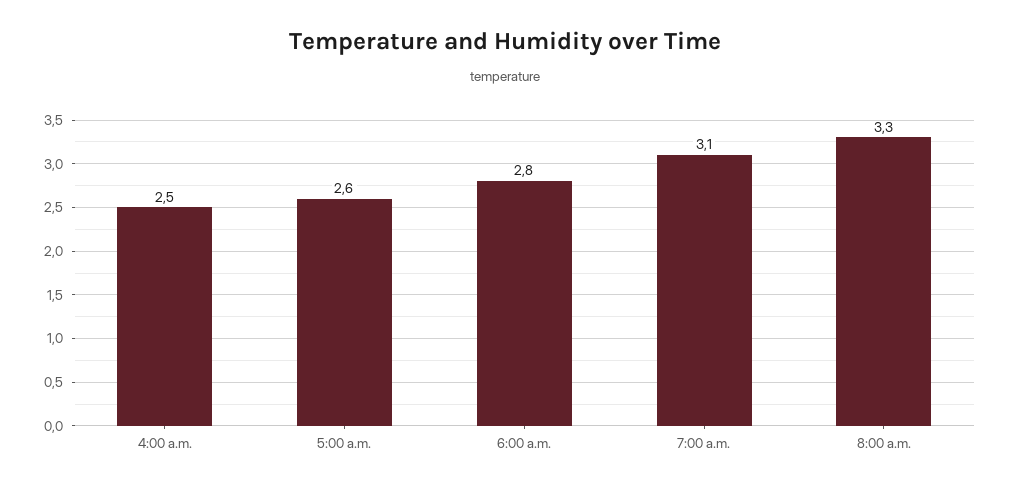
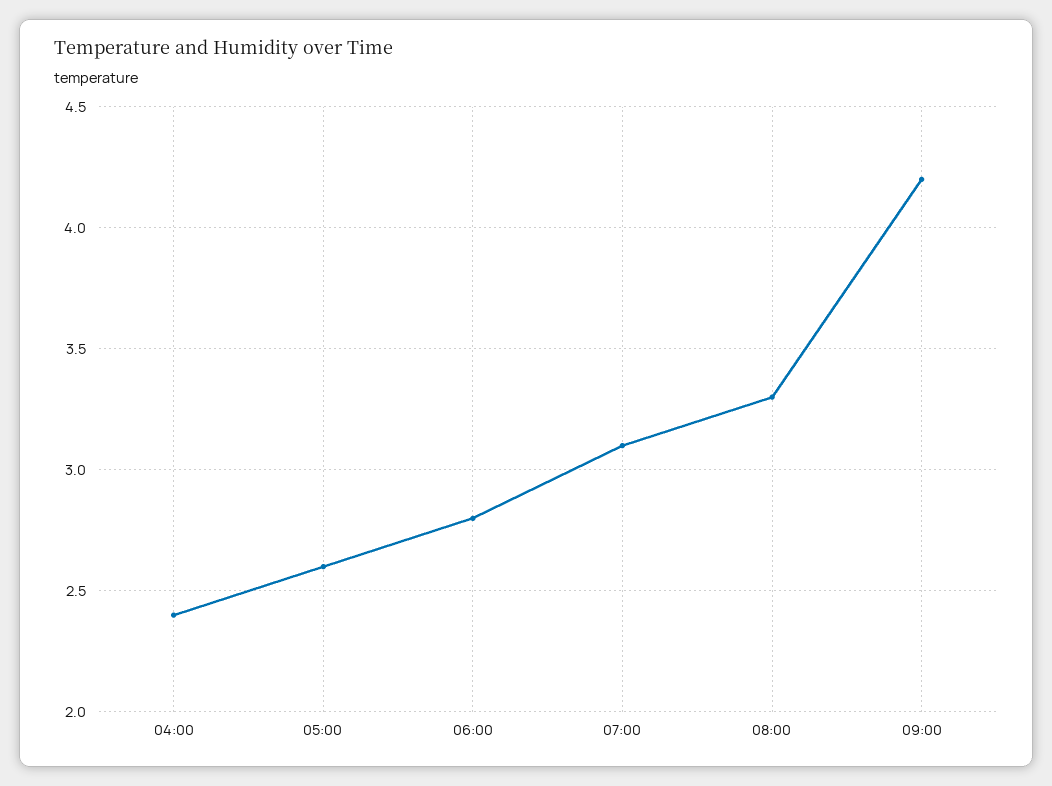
4:00 a.m.: 2.5 -> 2.4
09:00: none -> 4.2

